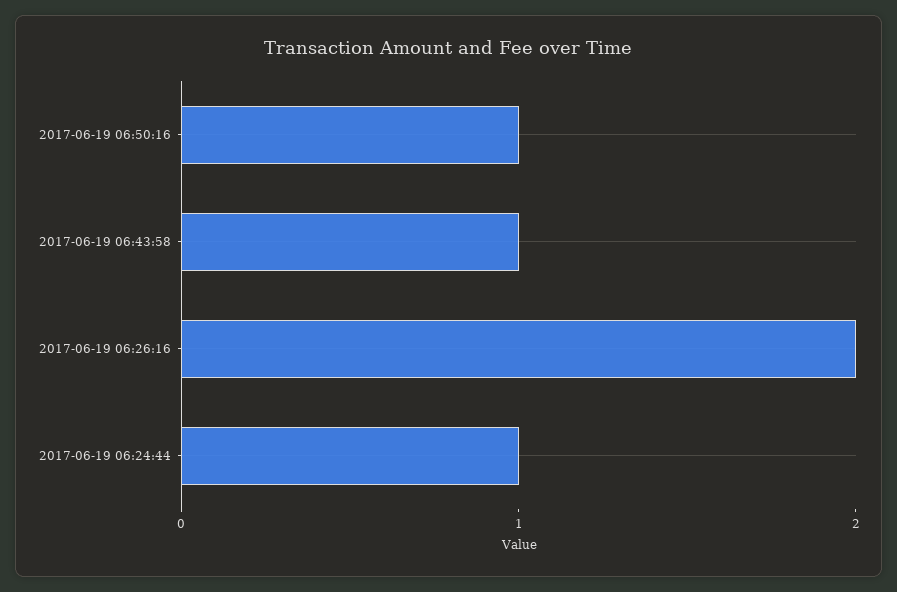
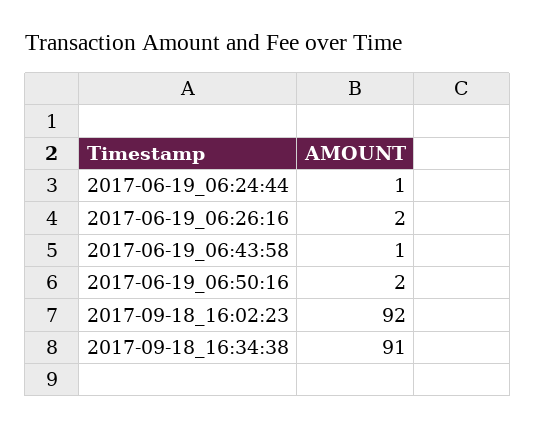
2017-06-19 06:50:16: 1 -> 2
2017-09-18_16:02:23: none -> 92
2017-09-18_16:34:38: none -> 91

